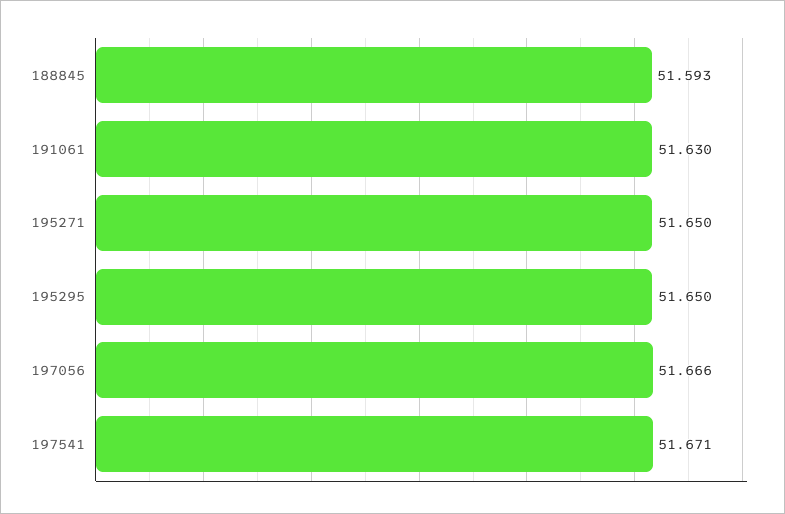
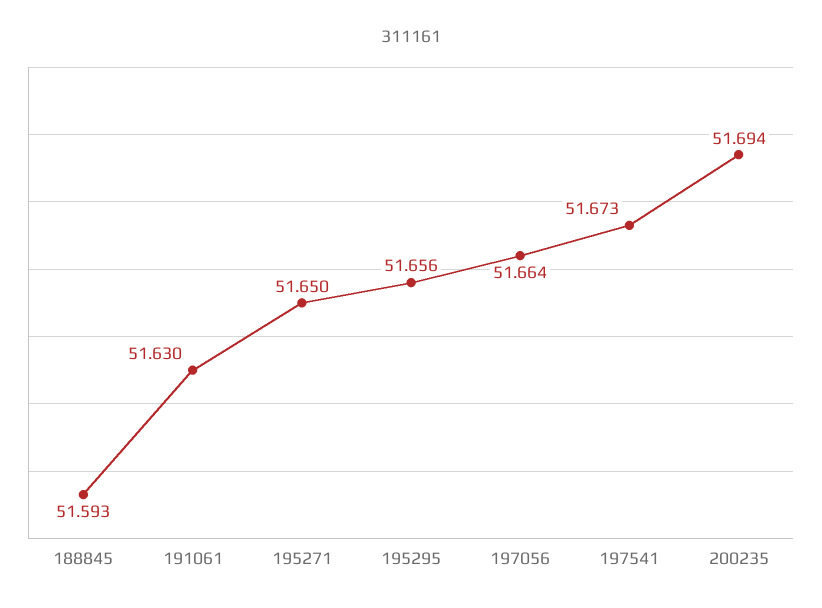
195295: 51.65 -> 51.656
197056: 51.666 -> 51.664
197541: 51.671 -> 51.673
200235: none -> 51.694

